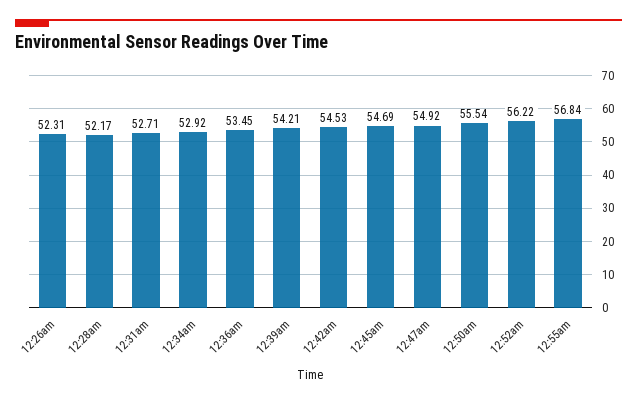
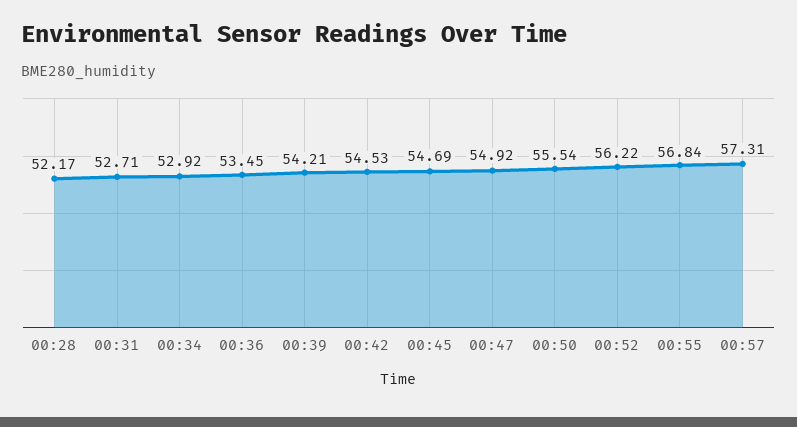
12:26am: 52.31 -> none
00:57: none -> 57.31

